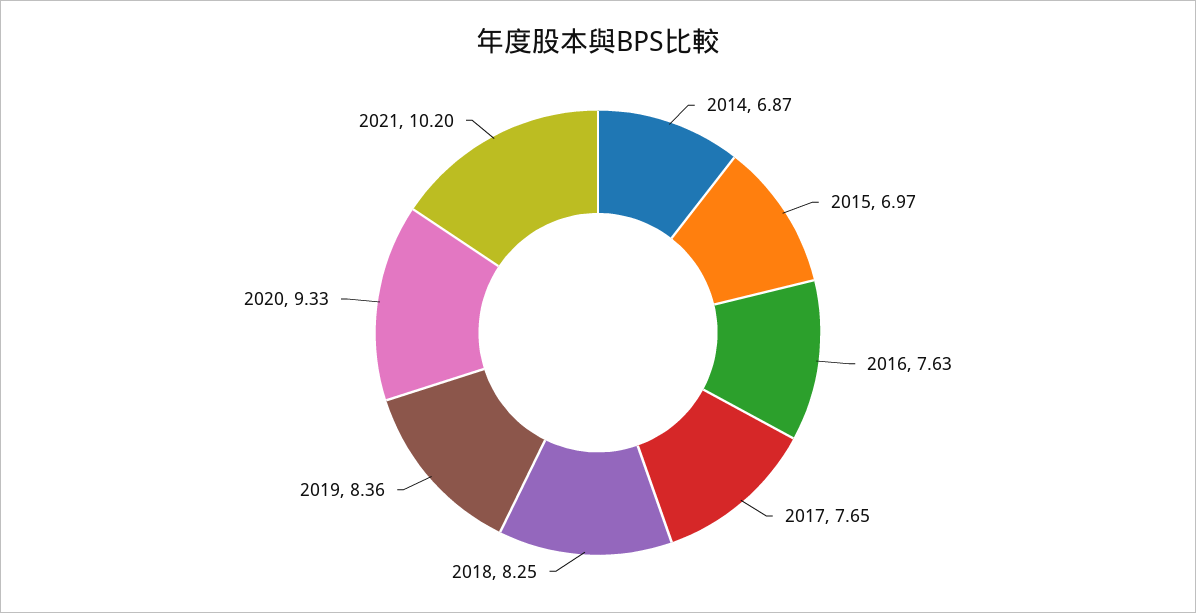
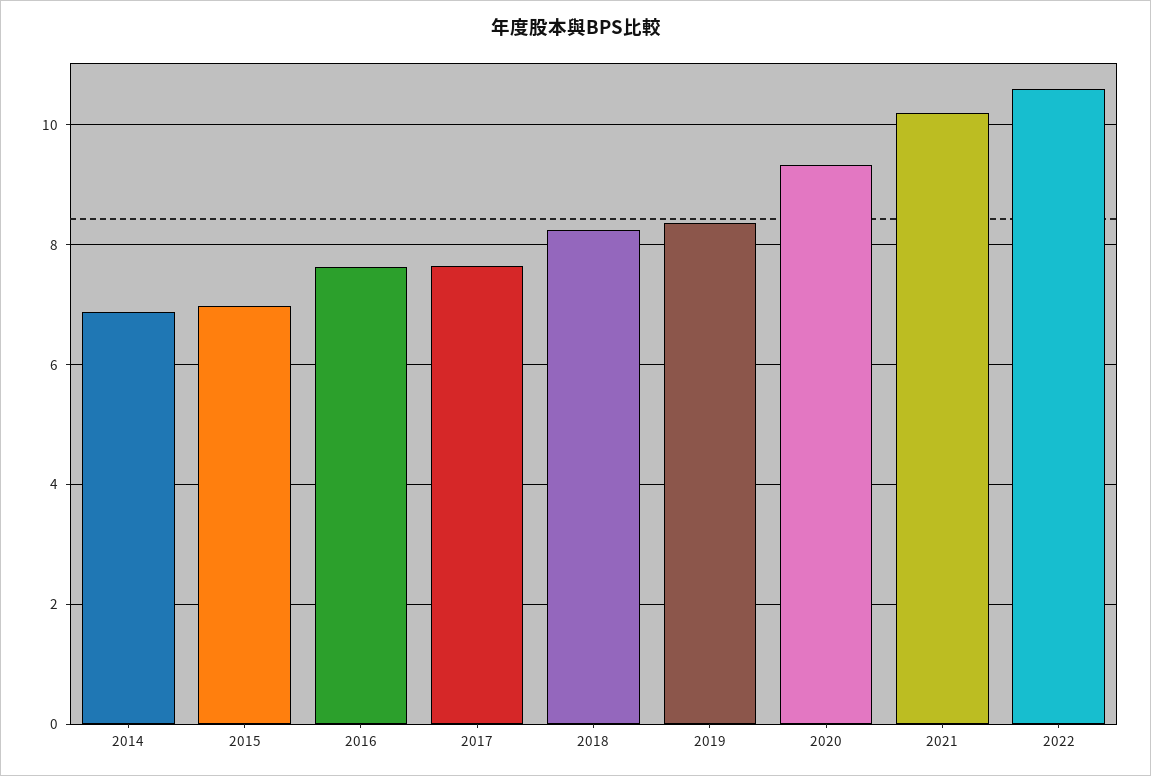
2022: none -> 10.6

